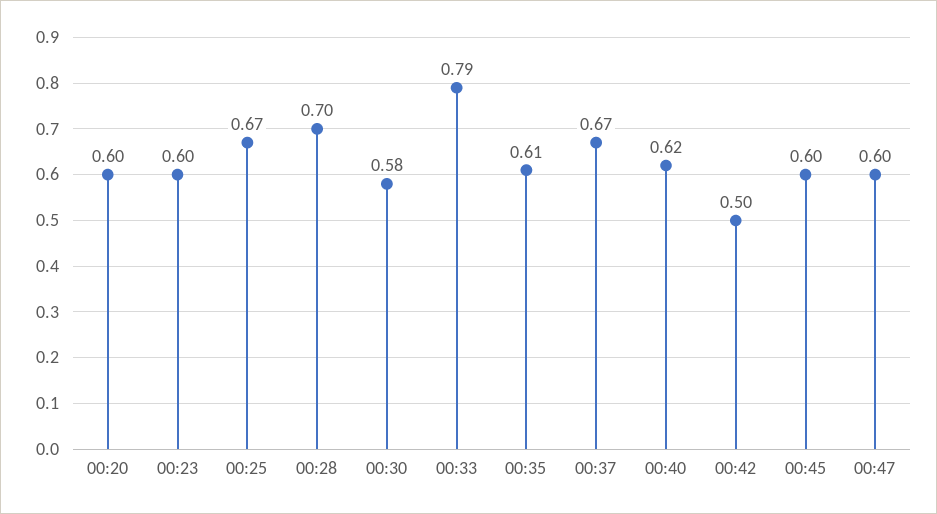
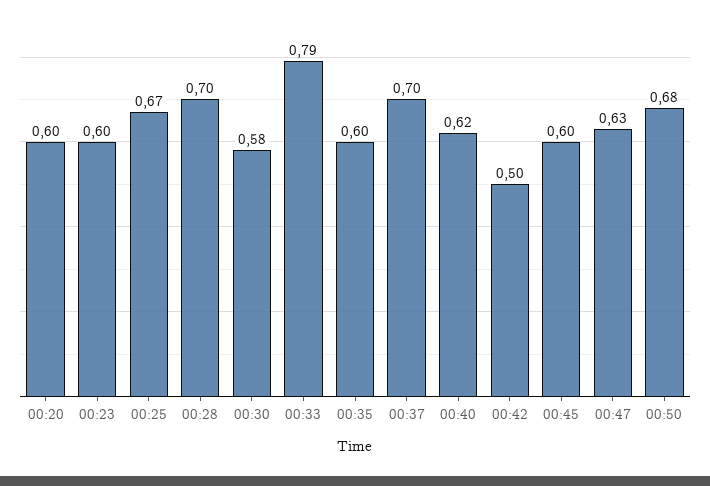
00:35: 0.61 -> 0.6
00:37: 0.67 -> 0.7
00:47: 0.6 -> 0.63
00:50: none -> 0.68

